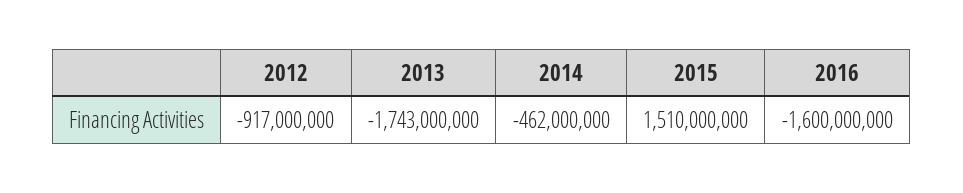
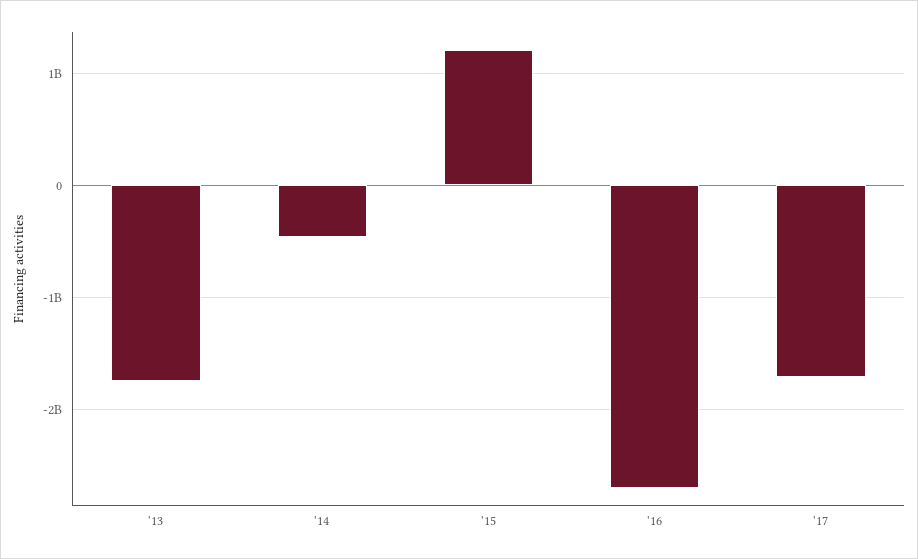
2012: -917000000 -> none
2015: 1510000000 -> 1200000000
2016: -1600000000 -> -2700000000
'17: none -> -1700000000

